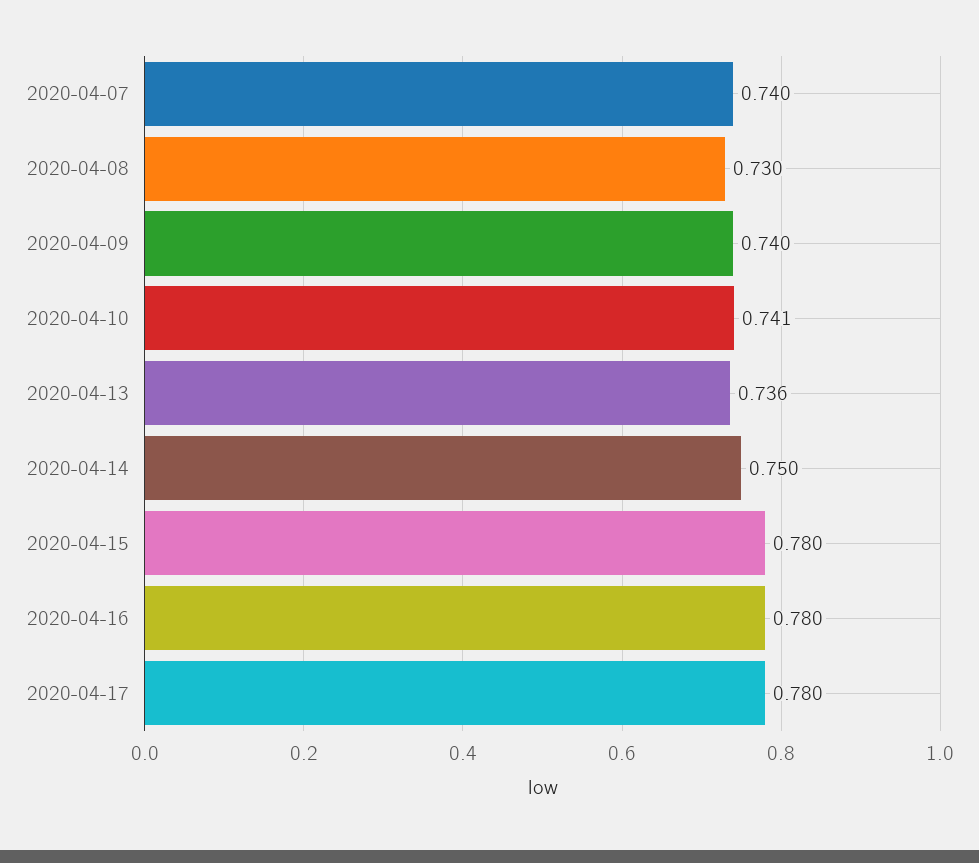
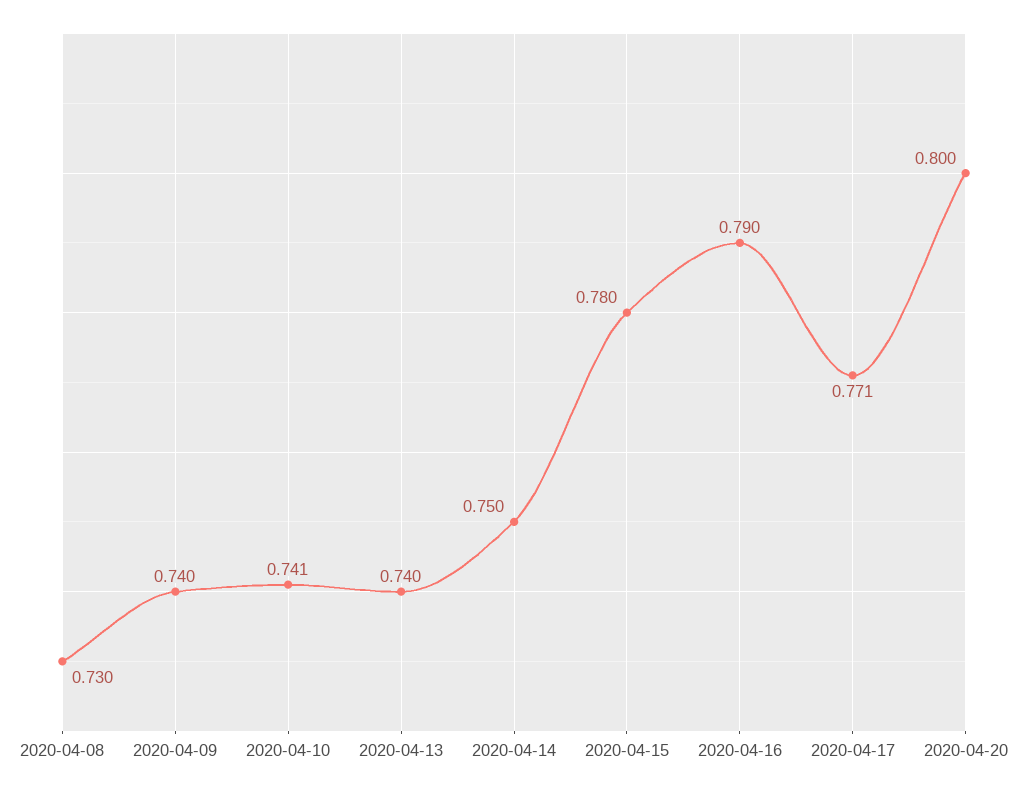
2020-04-07: 0.74 -> none
2020-04-13: 0.736 -> 0.74
2020-04-16: 0.78 -> 0.79
2020-04-17: 0.78 -> 0.771
2020-04-20: none -> 0.8

